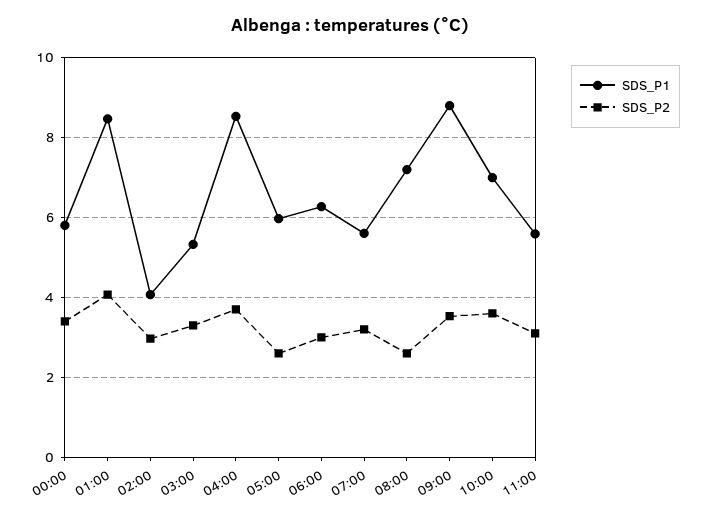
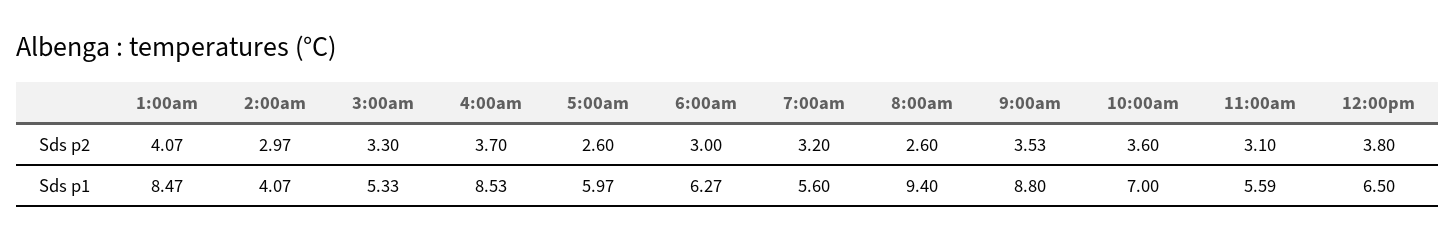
SDS_P1, 00:00: 5.8 -> none
SDS_P2, 00:00: 3.4 -> none
SDS_P1, 08:00: 7.2 -> 9.4
SDS_P2, 12:00pm: none -> 3.8
SDS_P1, 12:00pm: none -> 6.5

